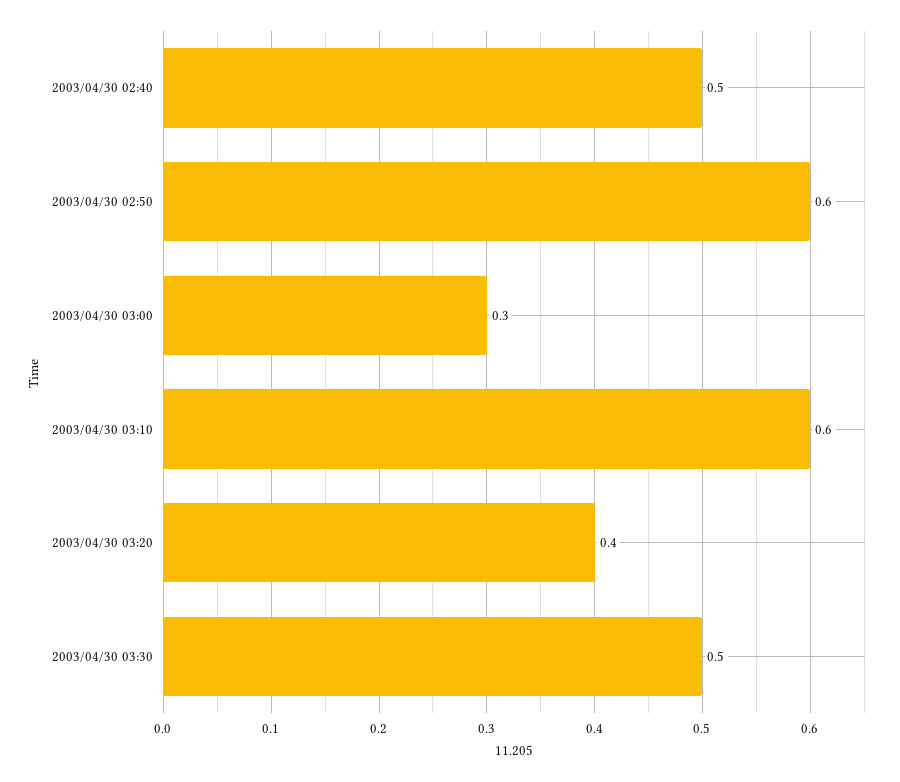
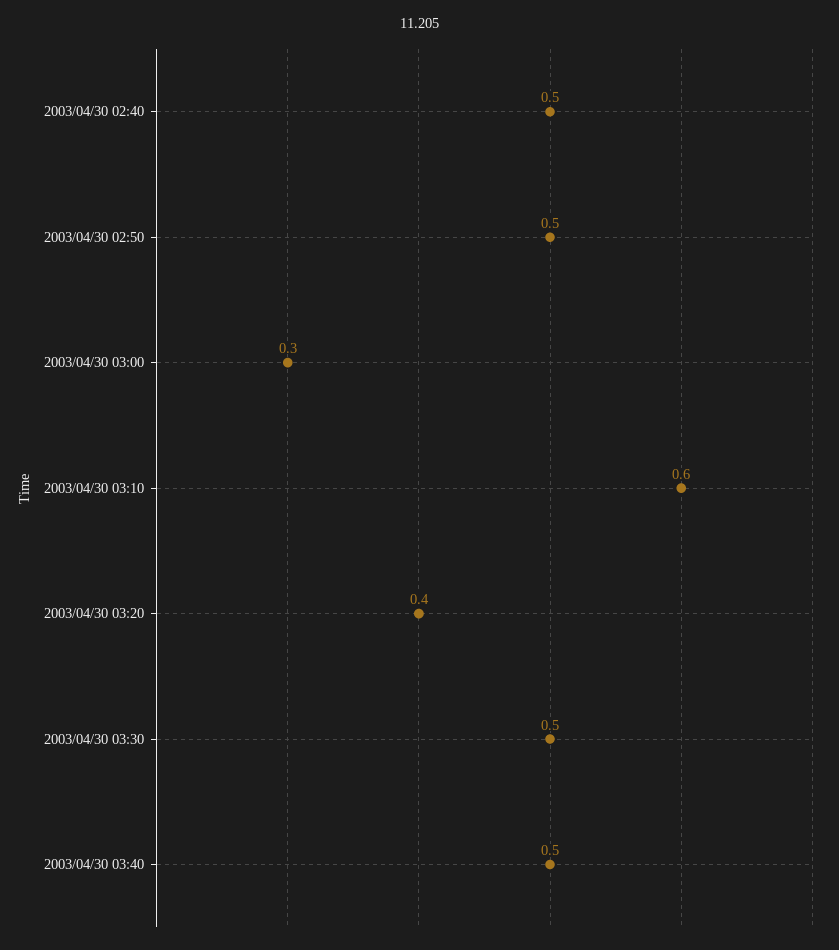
2003/04/30 02:50: 0.6 -> 0.5
2003/04/30 03:40: none -> 0.5

